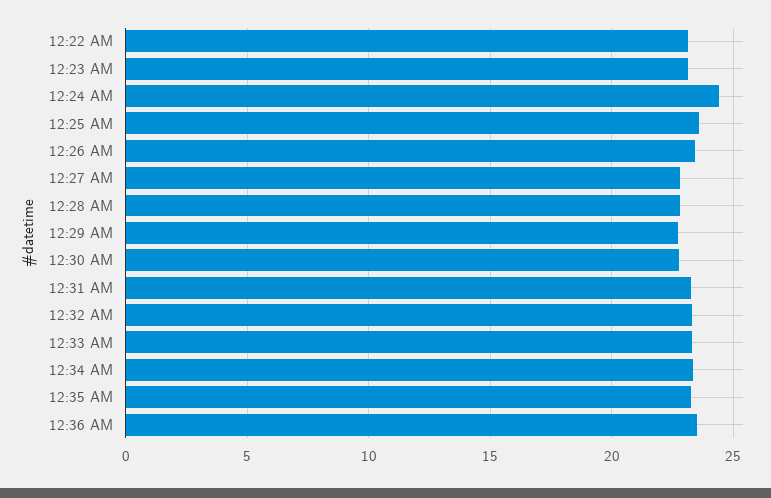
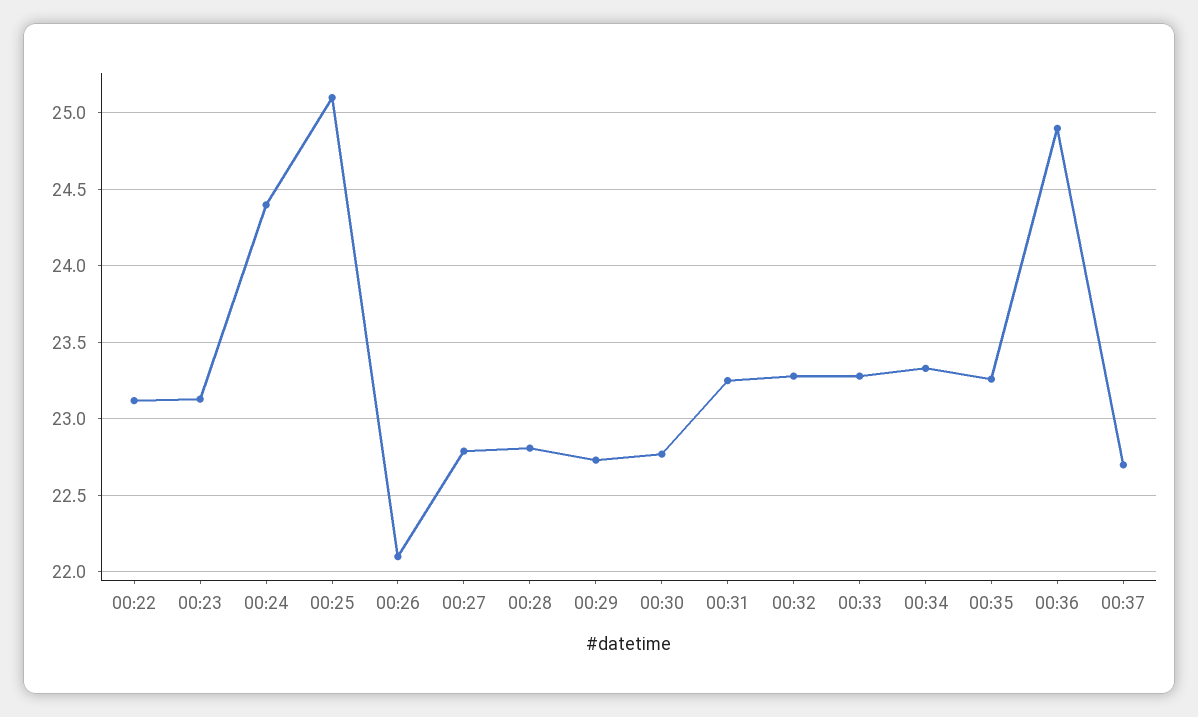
12:25 AM: 23.5 -> 25.1
12:26 AM: 23.5 -> 22.1
12:36 AM: 23.5 -> 24.9
00:37: none -> 22.7

